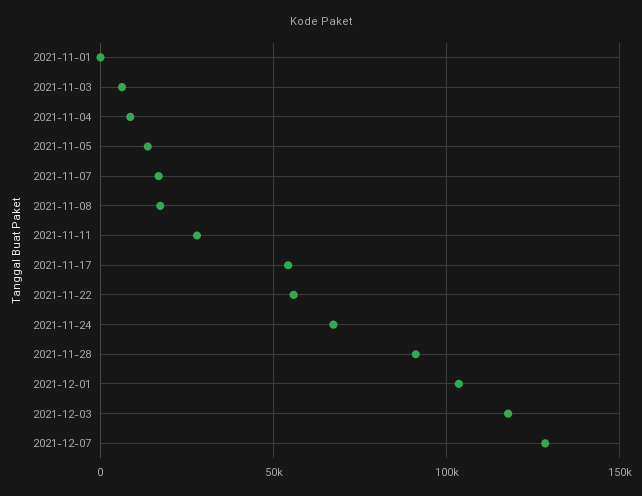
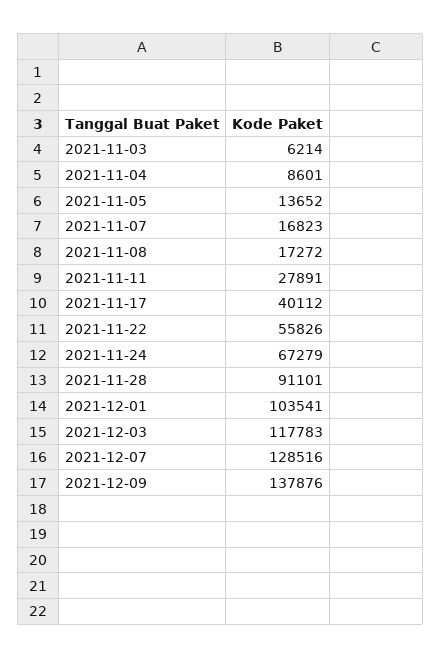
2021-11-01: 0 -> none
2021-11-17: 55000 -> 40112
2021-12-09: none -> 137876

